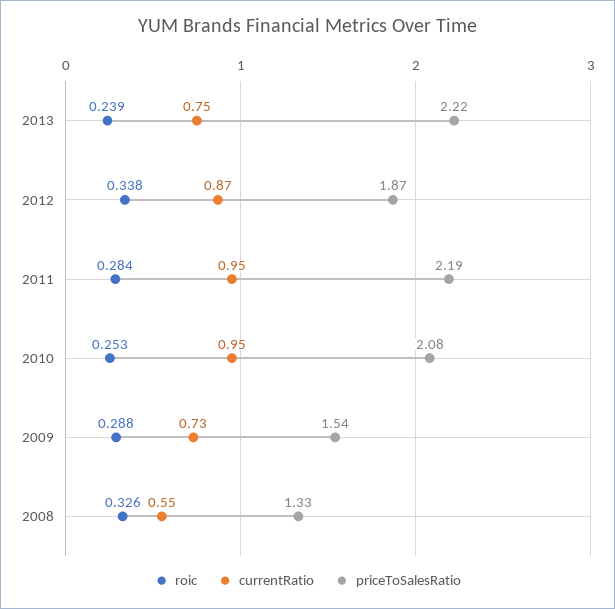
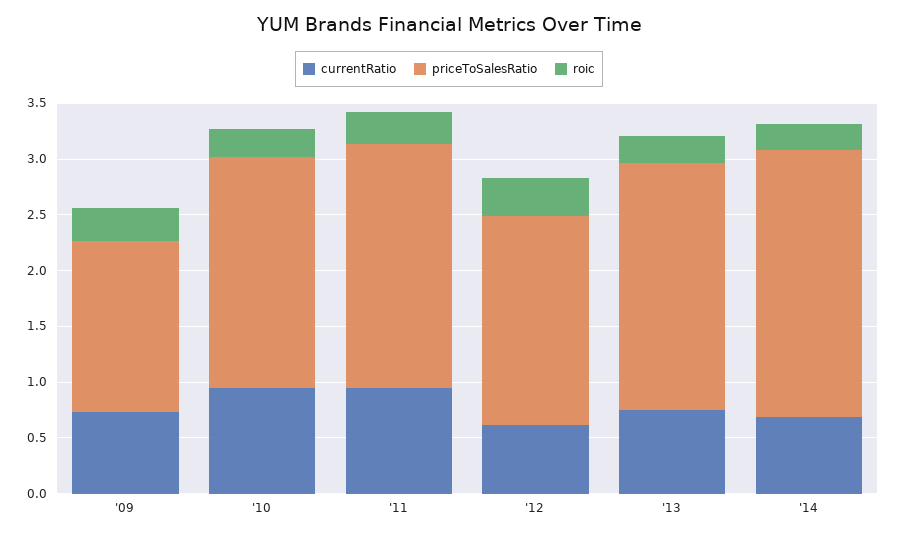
currentRatio, 2012: 0.87 -> 0.6
roic, 2008: 0.326 -> none
currentRatio, 2008: 0.55 -> none
priceToSalesRatio, 2008: 1.33 -> none
currentRatio, '14: none -> 0.7
priceToSalesRatio, '14: none -> 2.4
roic, '14: none -> 0.2

